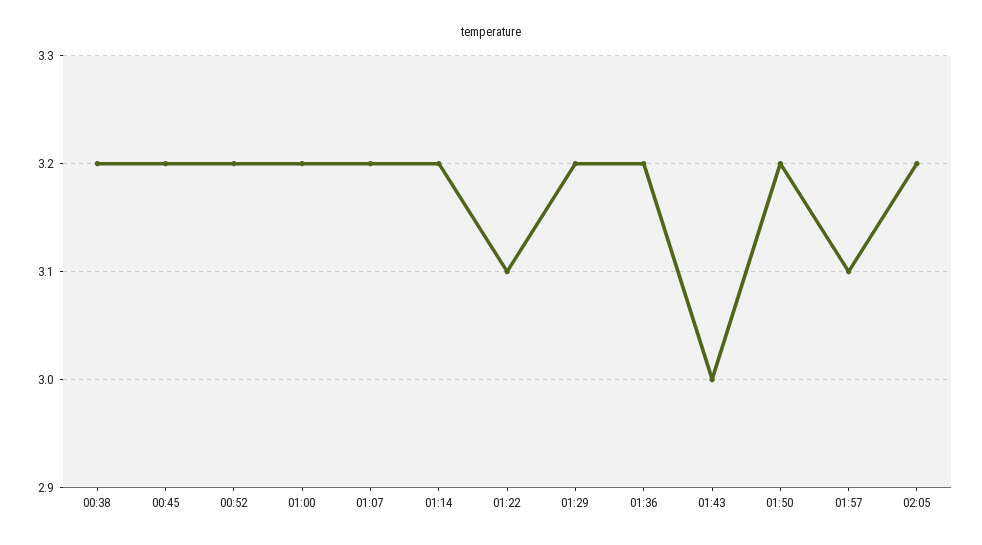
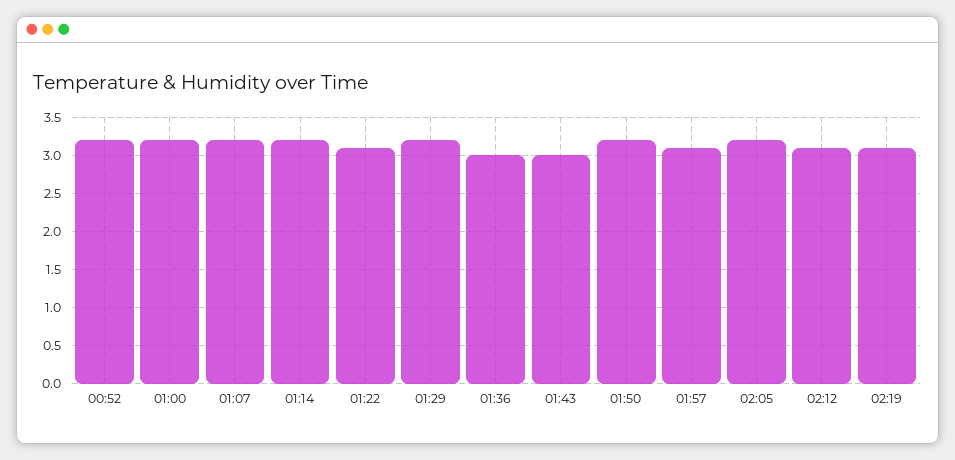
00:38: 3.2 -> none
00:45: 3.2 -> none
01:36: 3.2 -> 3
02:12: none -> 3.1
02:19: none -> 3.1

